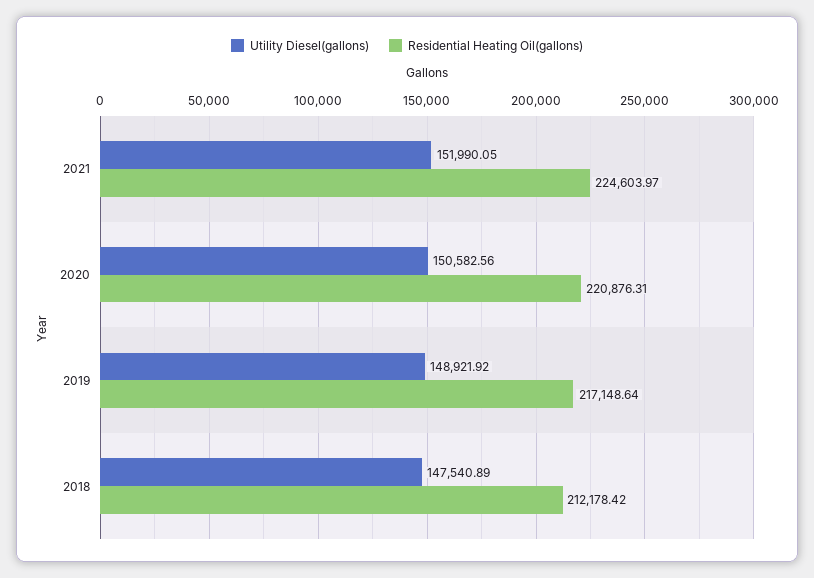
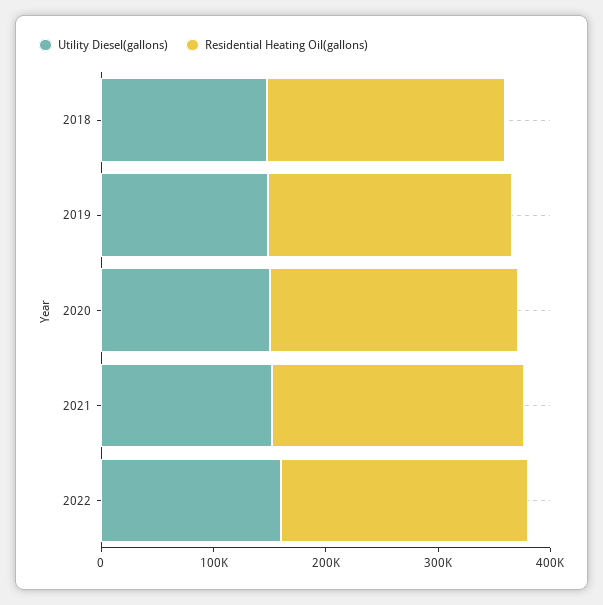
Utility Diesel(gallons), 2022: none -> 160000
Residential Heating Oil(gallons), 2022: none -> 220000

